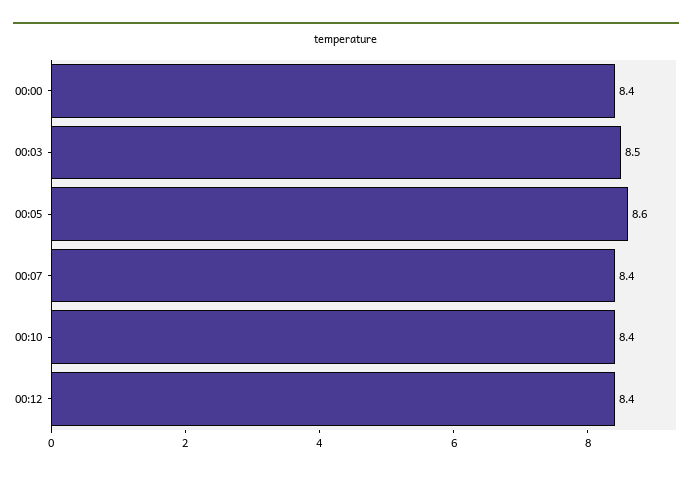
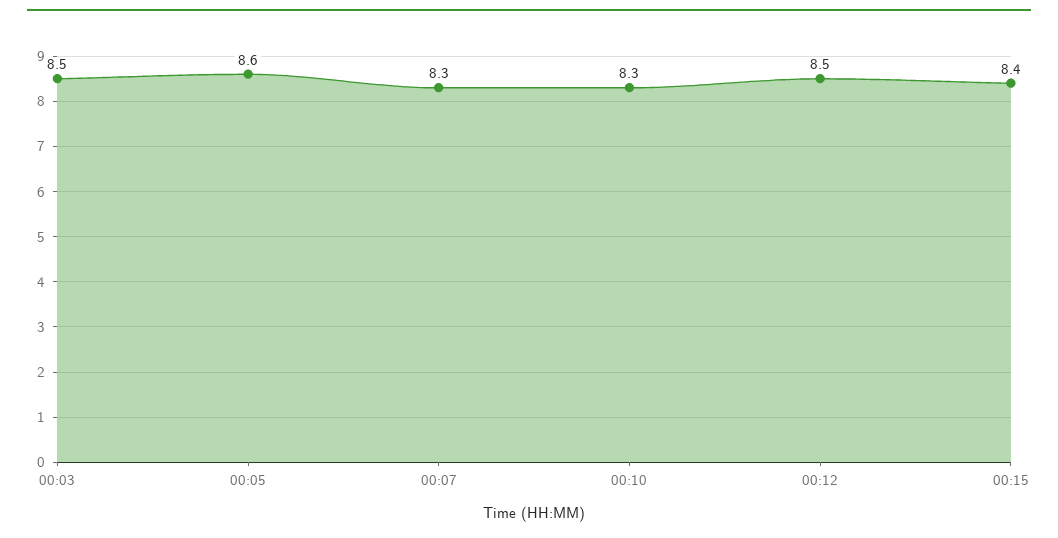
00:00: 8.4 -> none
00:07: 8.4 -> 8.3
00:10: 8.4 -> 8.3
00:12: 8.4 -> 8.5
00:15: none -> 8.4

